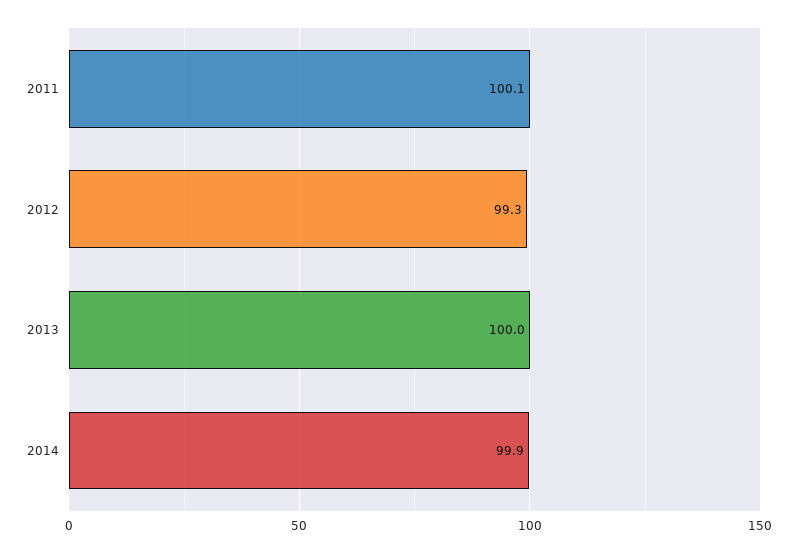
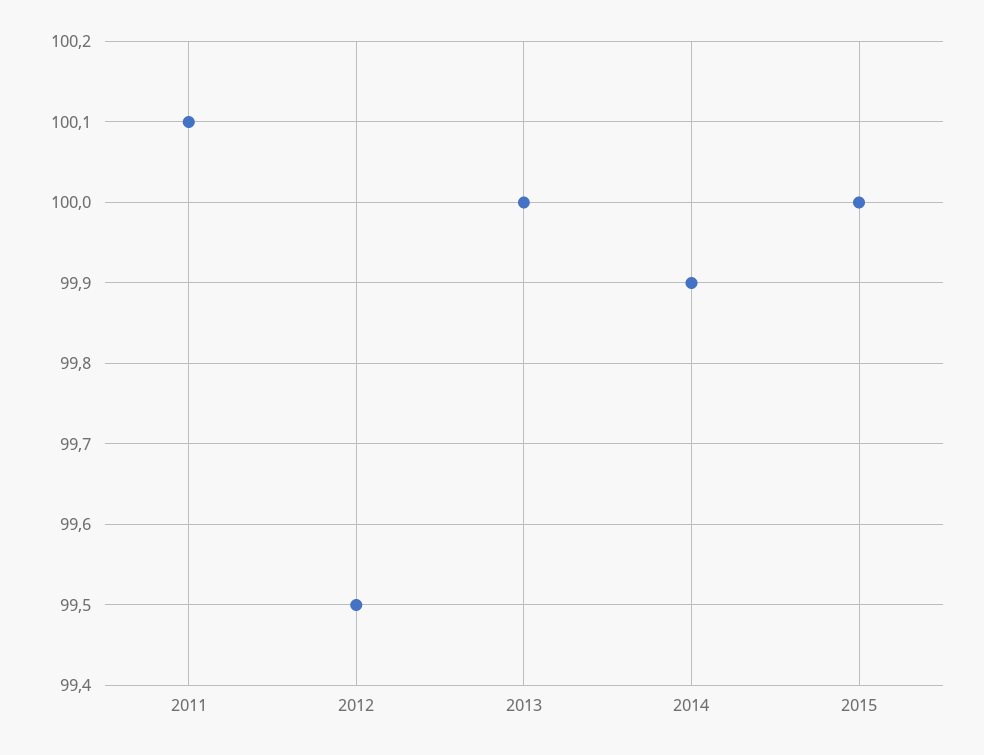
2012: 99.3 -> 99.5
2015: none -> 100

